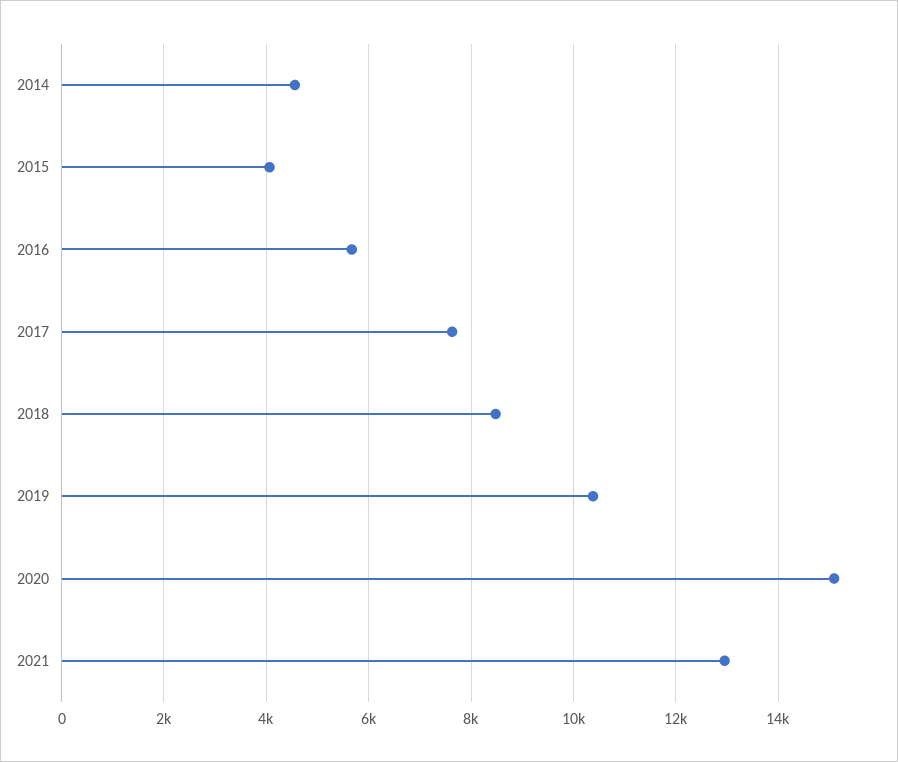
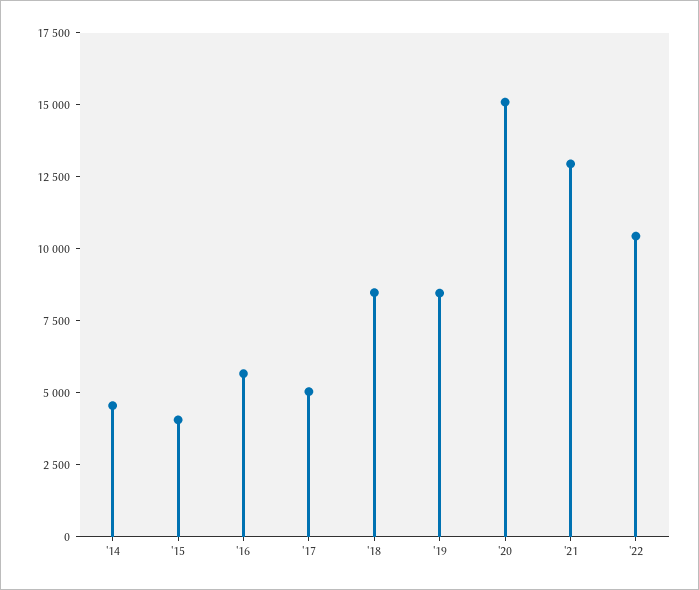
2017: 7600 -> 5000
2019: 10400 -> 8500
'22: none -> 10500

